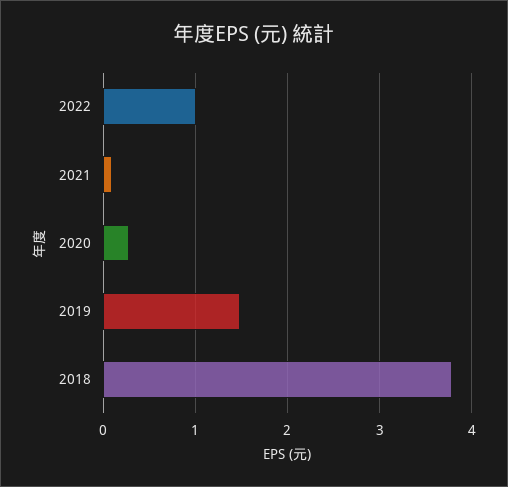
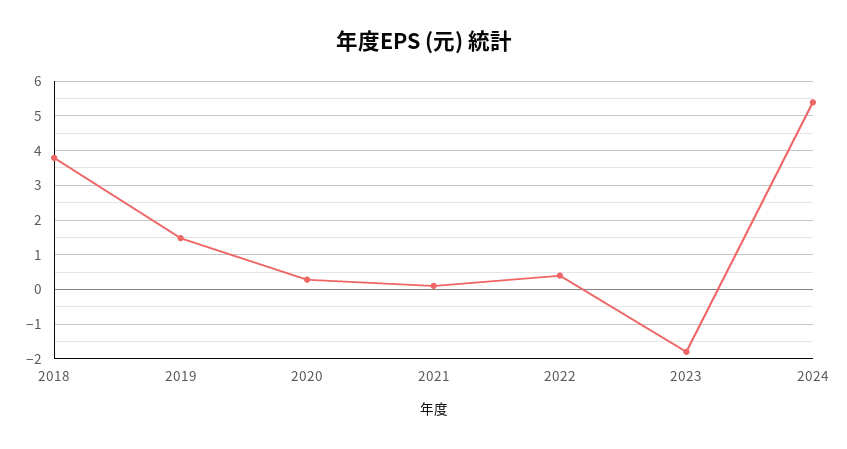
2022: 1 -> 0.4
2023: none -> -1.8
2024: none -> 5.4

